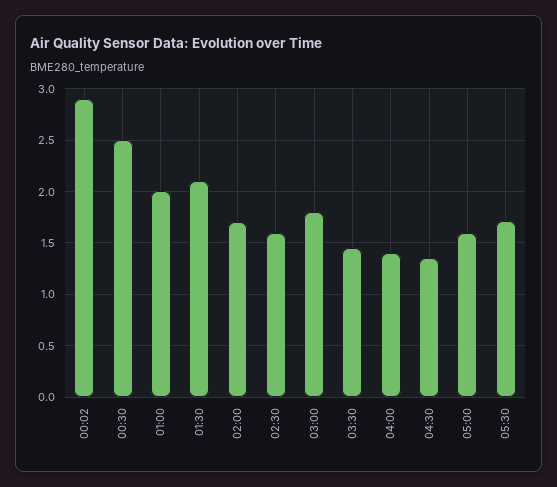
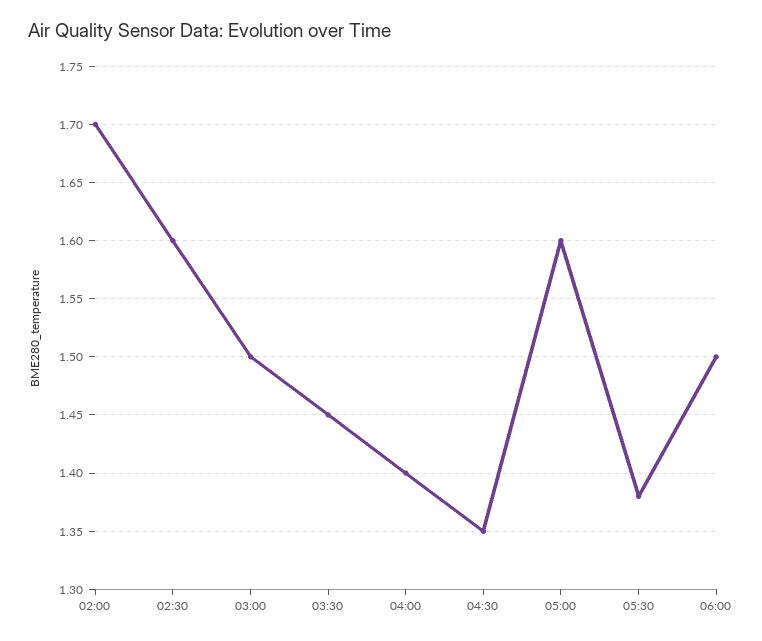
00:02: 2.9 -> none
00:30: 2.5 -> none
01:00: 2 -> none
01:30: 2.1 -> none
03:00: 1.8 -> 1.5
05:30: 1.7 -> 1.38
06:00: none -> 1.5

